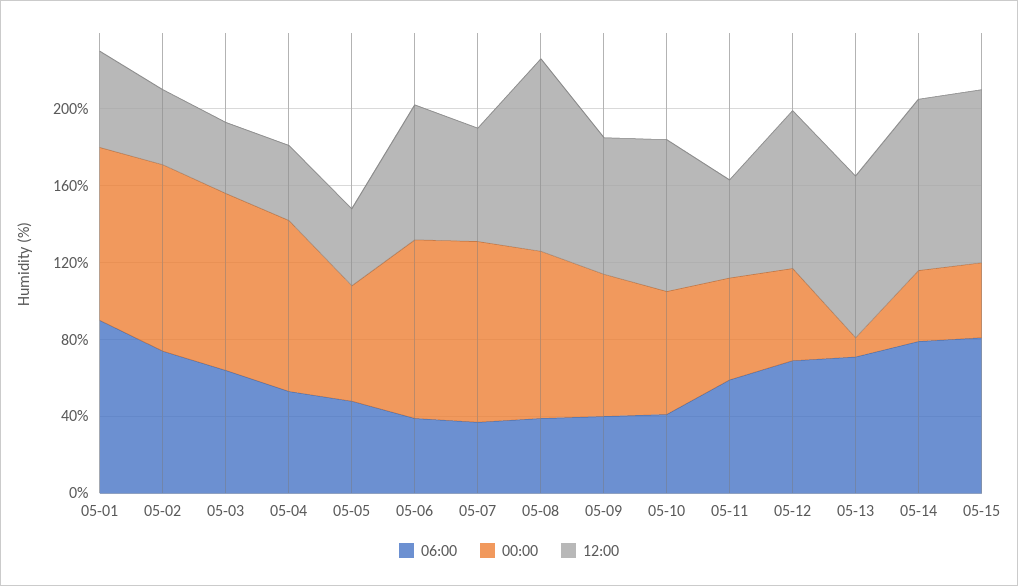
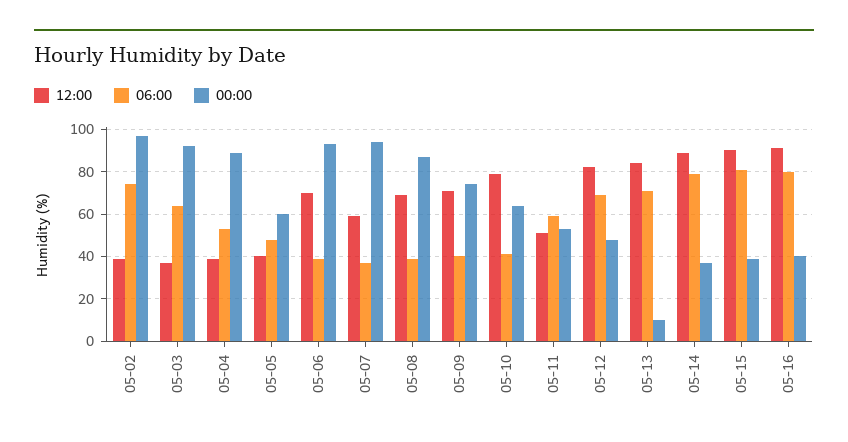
06:00, 05-01: 90 -> none
00:00, 05-01: 90 -> none
12:00, 05-01: 50 -> none
12:00, 05-08: 100 -> 70
12:00, 05-16: none -> 90
06:00, 05-16: none -> 80
00:00, 05-16: none -> 40

